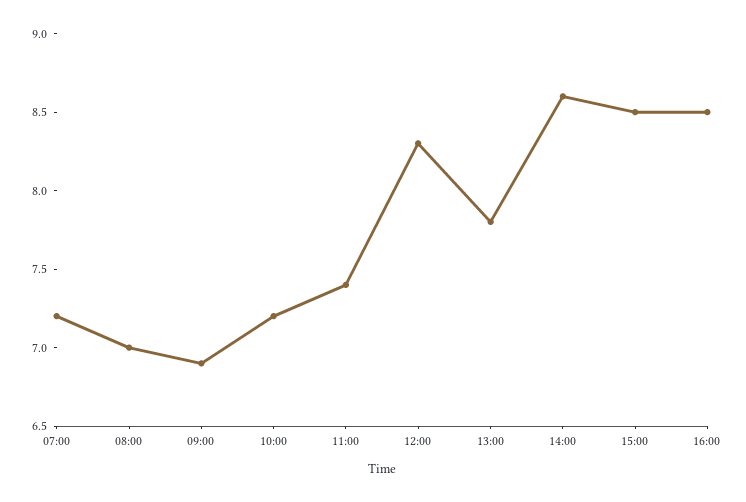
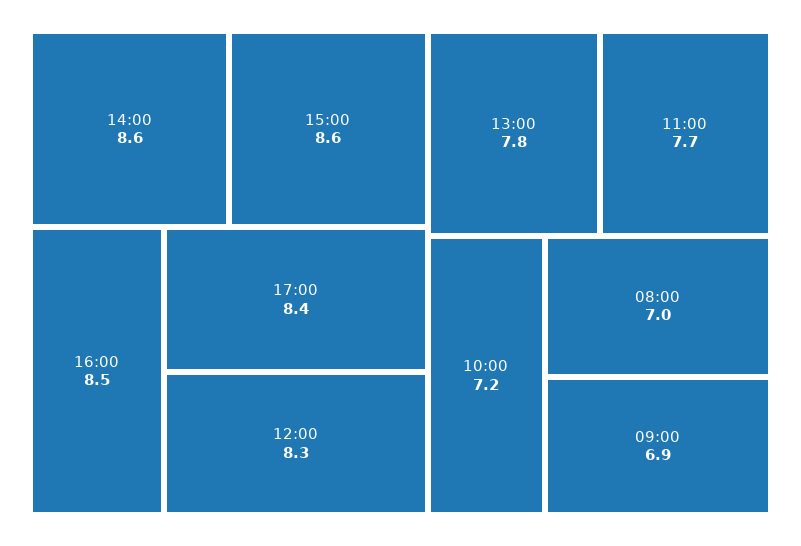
07:00: 7.2 -> none
11:00: 7.4 -> 7.7
15:00: 8.5 -> 8.6
17:00: none -> 8.4

